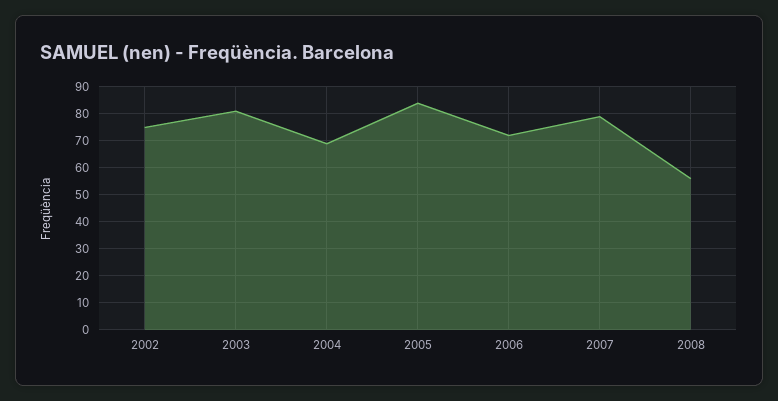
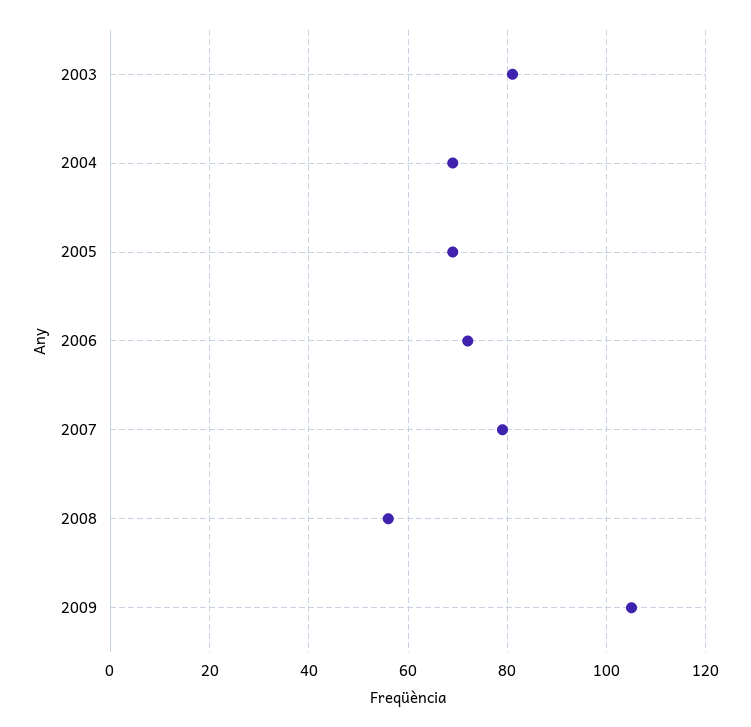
2002: 75 -> none
2005: 85 -> 70
2009: none -> 105

